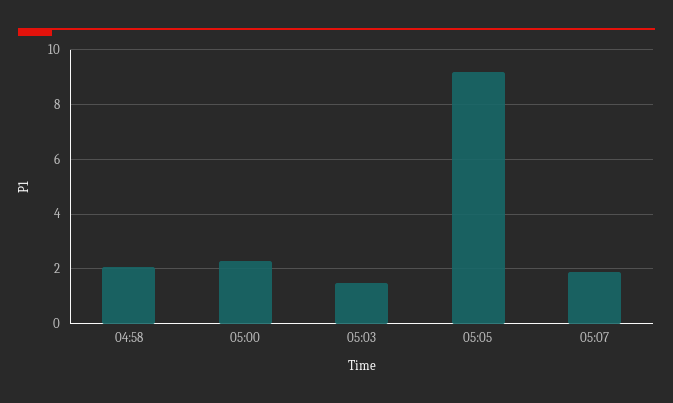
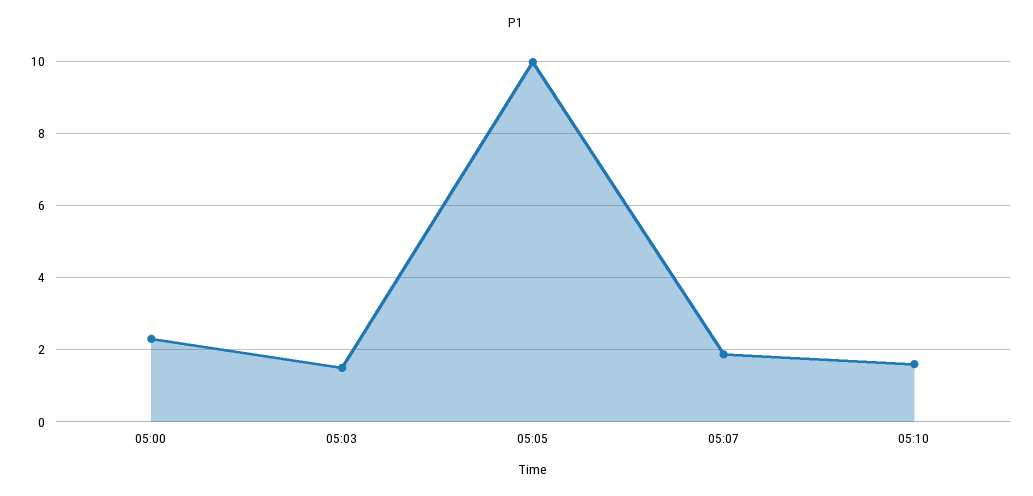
04:58: 2 -> none
05:05: 9.25 -> 10
05:10: none -> 1.6

